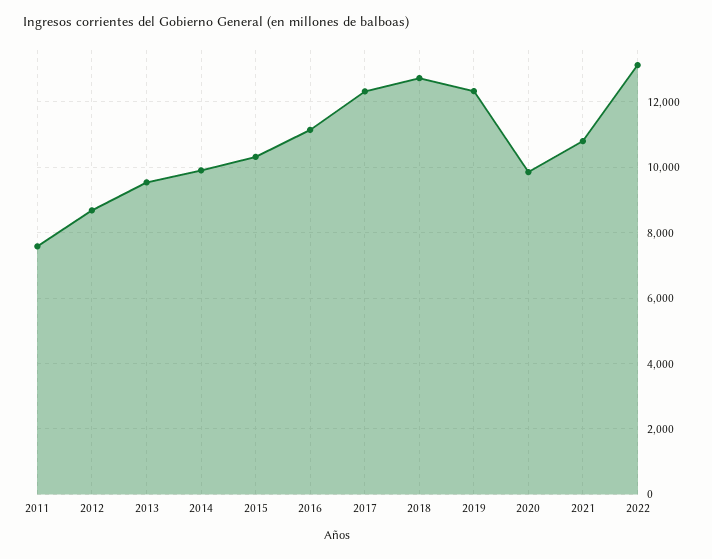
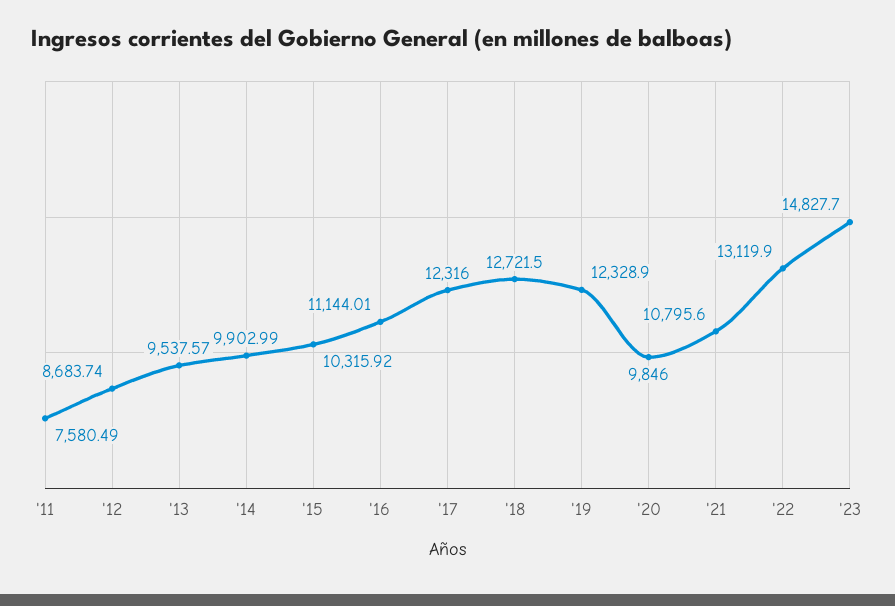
'23: none -> 14827.7

